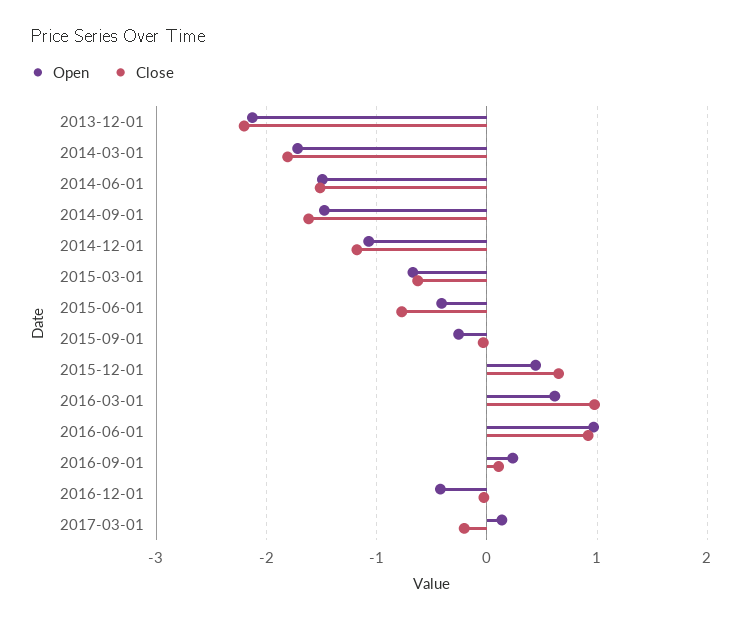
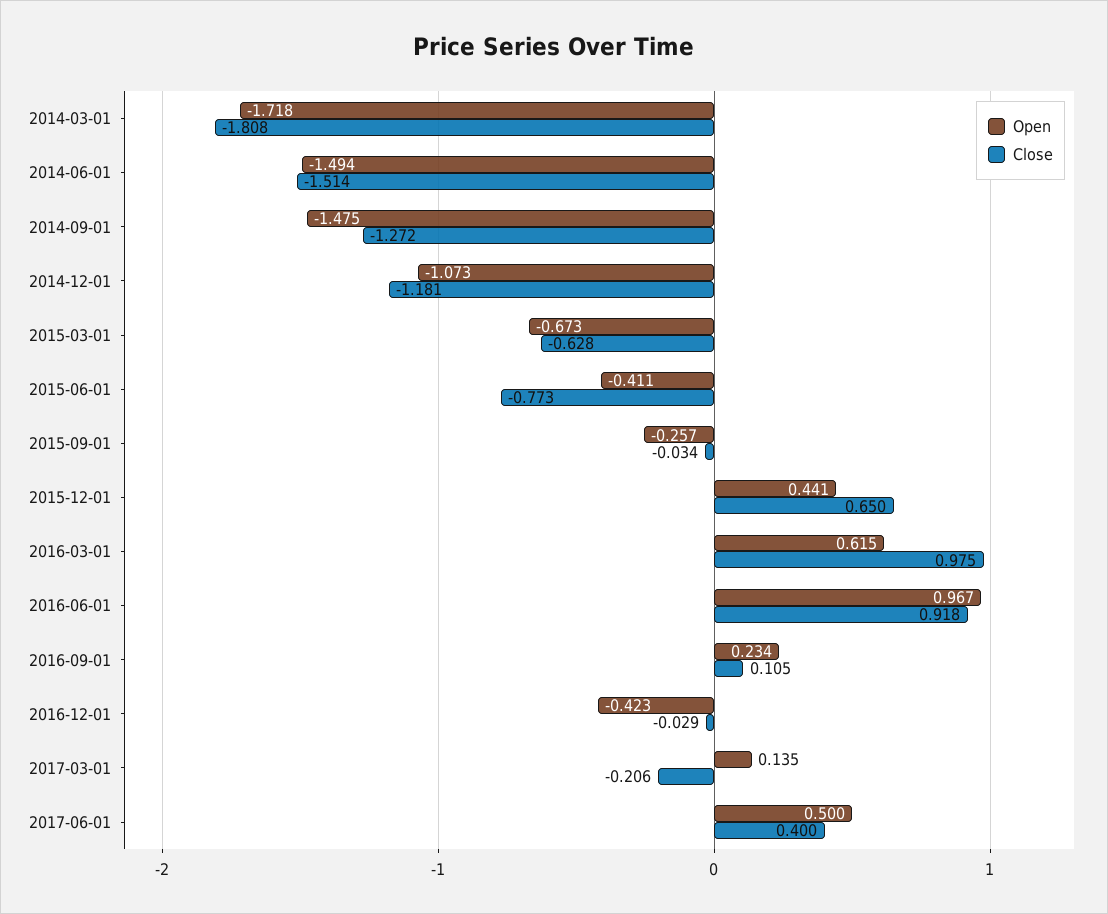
Open, 2013-12-01: -2.1 -> none
Close, 2013-12-01: -2.2 -> none
Close, 2014-09-01: -1.6 -> -1.272
Open, 2017-06-01: none -> 0.5
Close, 2017-06-01: none -> 0.4

